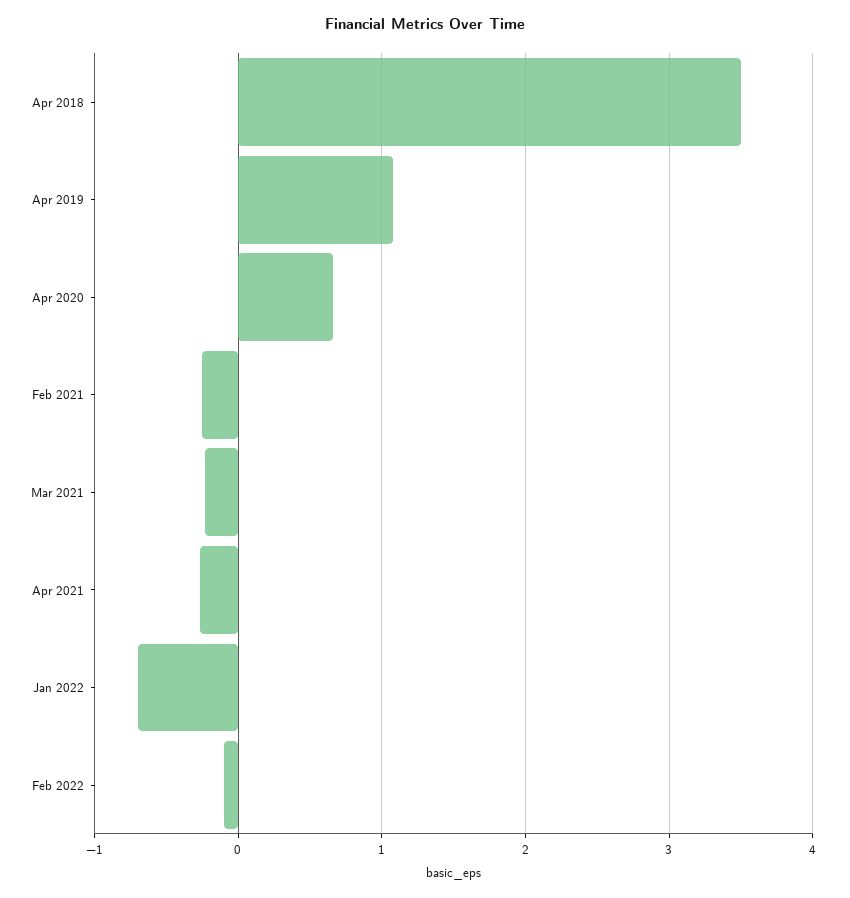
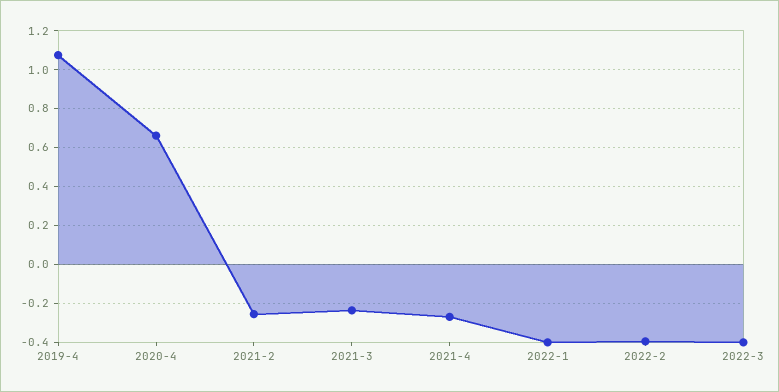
Apr 2018: 3.5 -> none
Jan 2022: -0.7 -> -0.4
Feb 2022: -0.1 -> -0.4
2022-3: none -> -0.4

